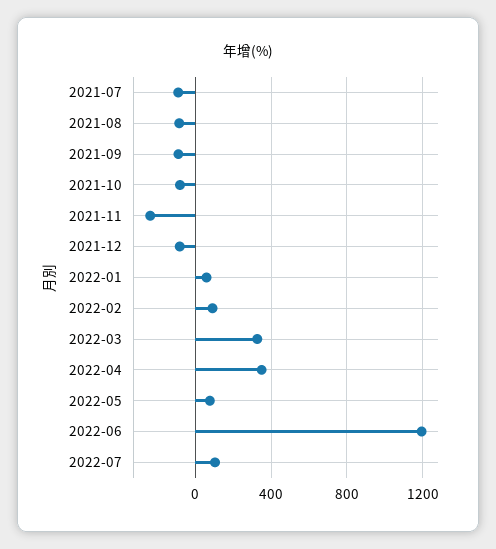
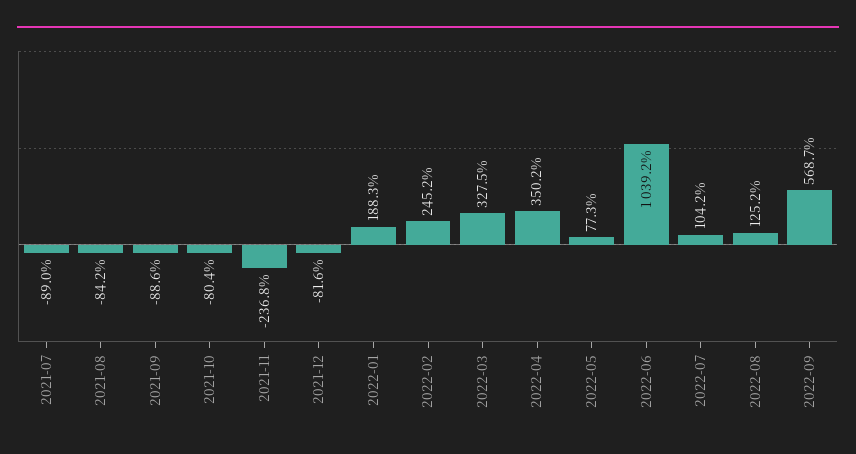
2022-01: 50 -> 188.3
2022-02: 100 -> 245.2
2022-06: 1200 -> 1039.2
2022-08: none -> 125.2
2022-09: none -> 568.7

